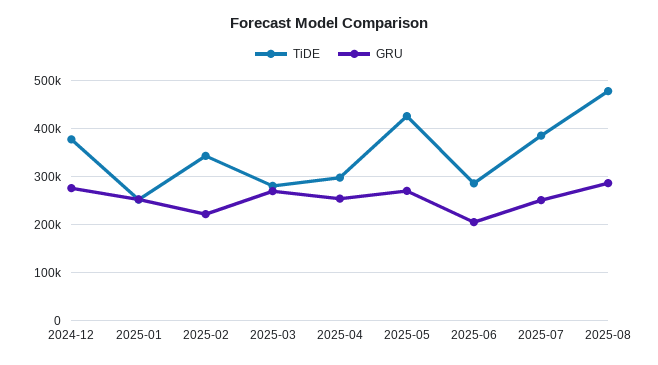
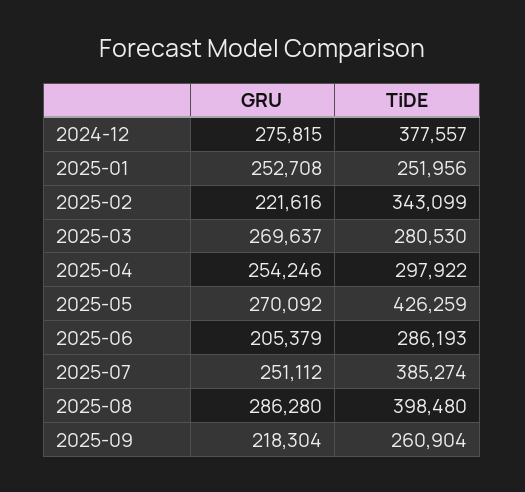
TiDE, 2025-08: 480000 -> 398480
GRU, 2025-09: none -> 218304
TiDE, 2025-09: none -> 260904

